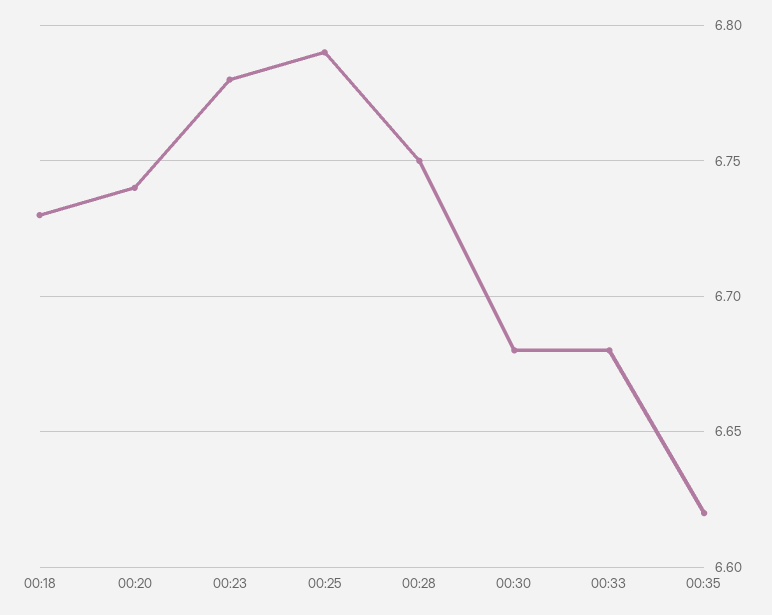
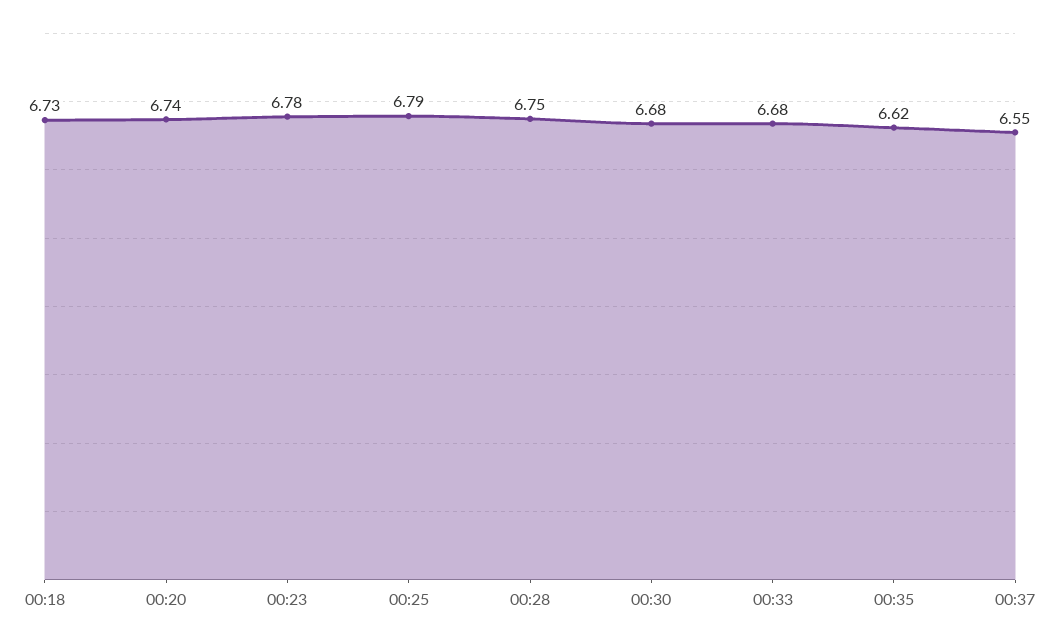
00:37: none -> 6.55

